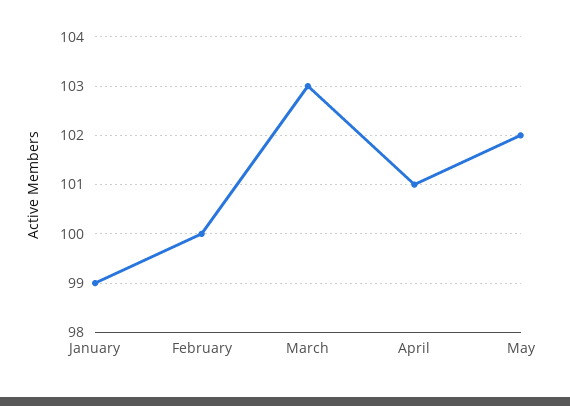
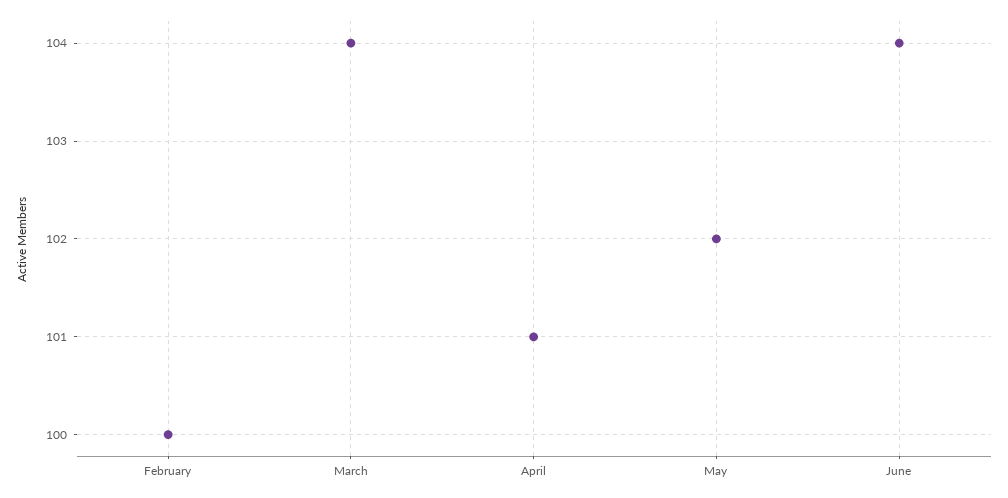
January: 99 -> none
March: 103 -> 104
June: none -> 104

